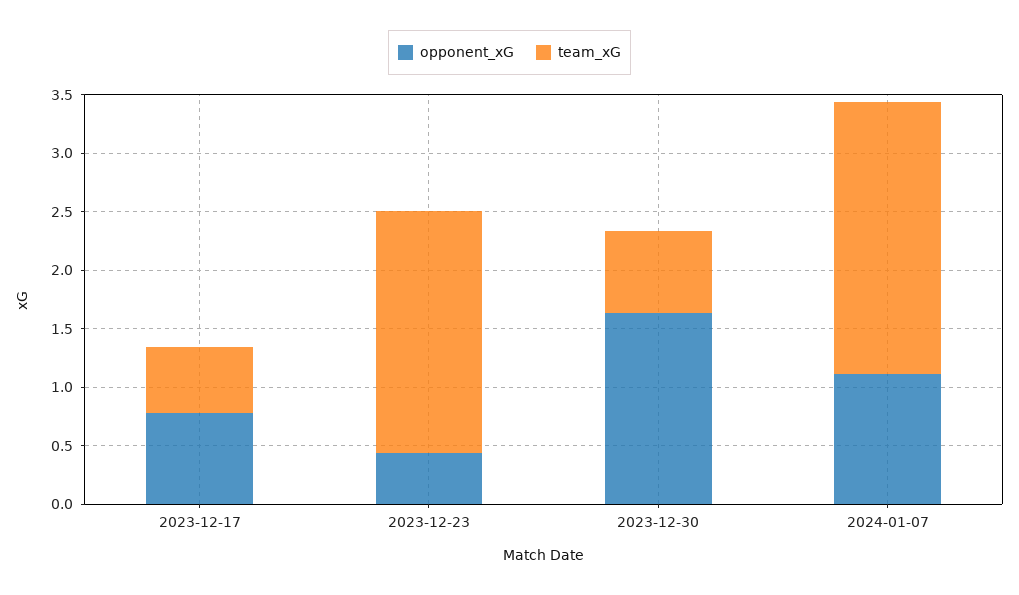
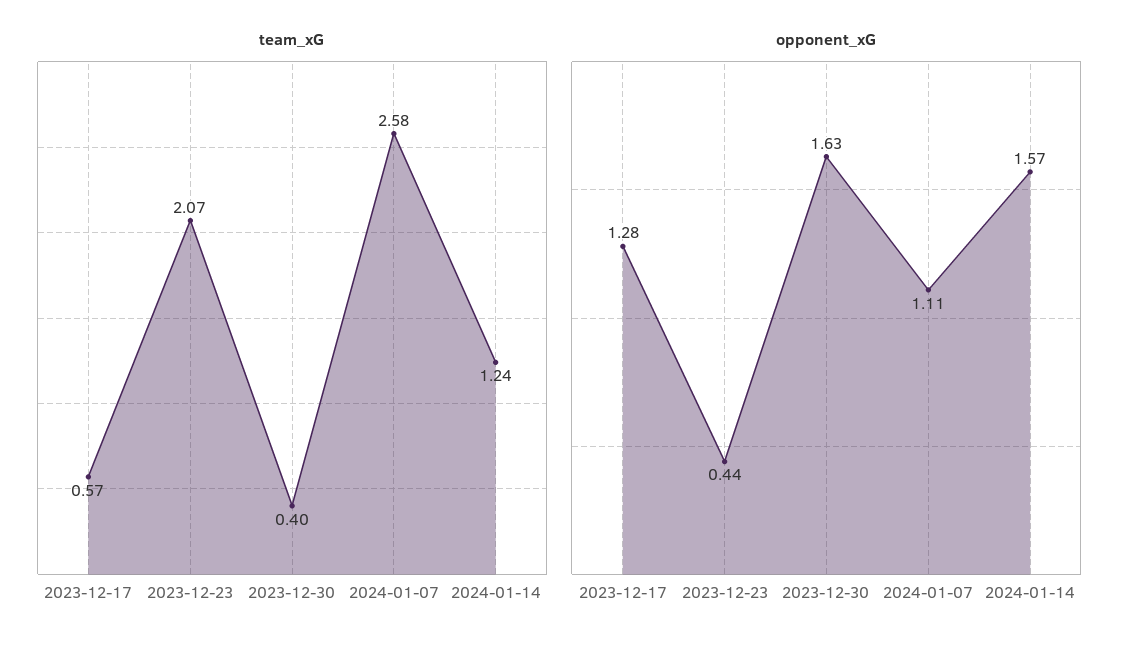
opponent_xG, 2023-12-17: 0.8 -> 1.28
team_xG, 2023-12-30: 0.7 -> 0.4
team_xG, 2024-01-07: 2.3 -> 2.58
team_xG, 2024-01-14: none -> 1.24
opponent_xG, 2024-01-14: none -> 1.57

